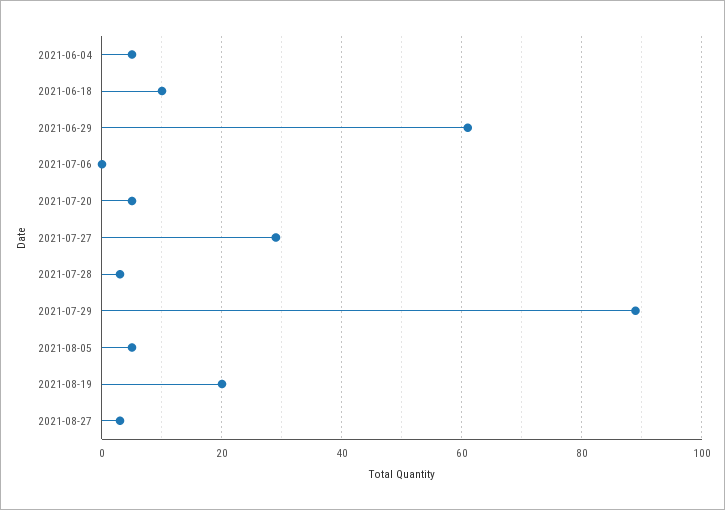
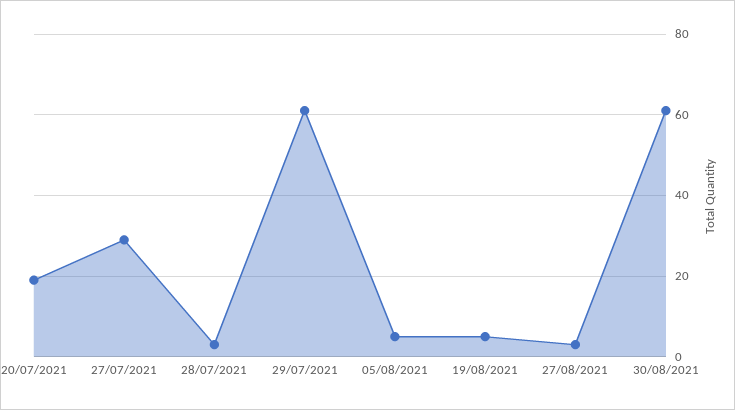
2021-06-04: 5 -> none
2021-06-18: 10 -> none
2021-06-29: 60 -> none
2021-07-06: 0 -> none
2021-07-20: 5 -> 20
2021-07-29: 90 -> 60
2021-08-19: 20 -> 5
30/08/2021: none -> 60

